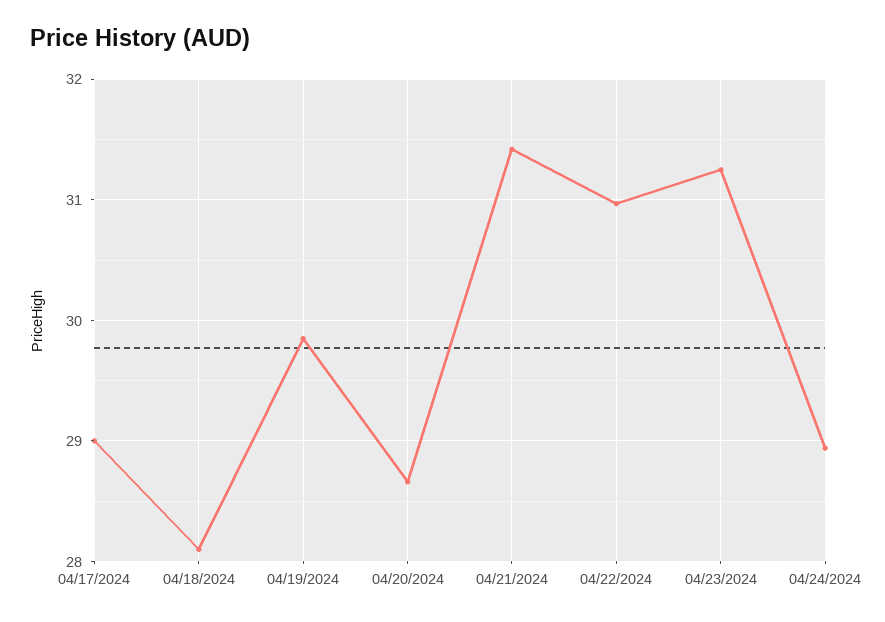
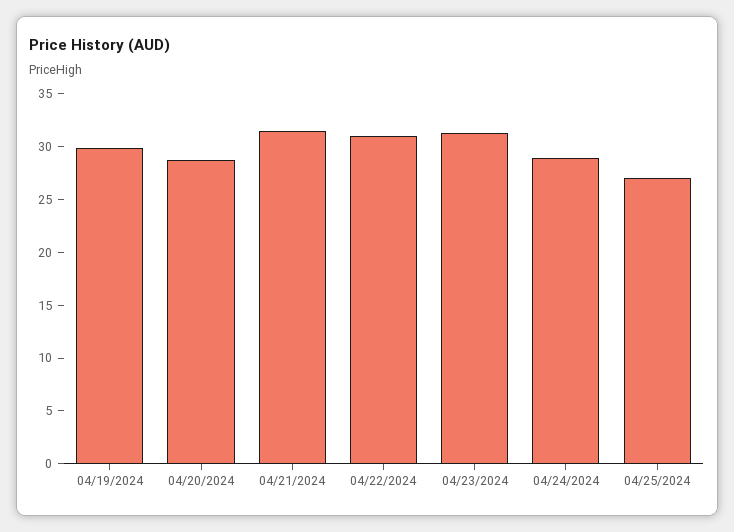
04/17/2024: 29 -> none
04/18/2024: 28.1 -> none
04/25/2024: none -> 27

